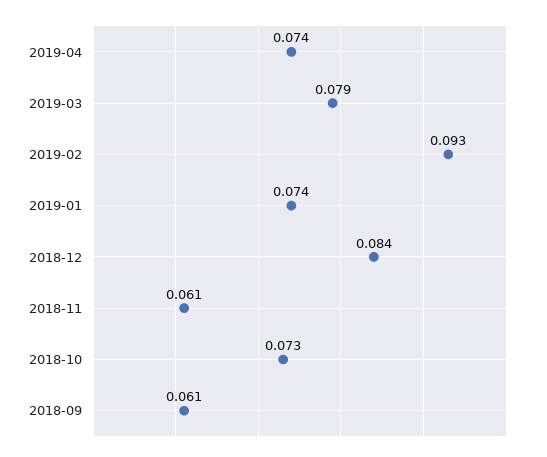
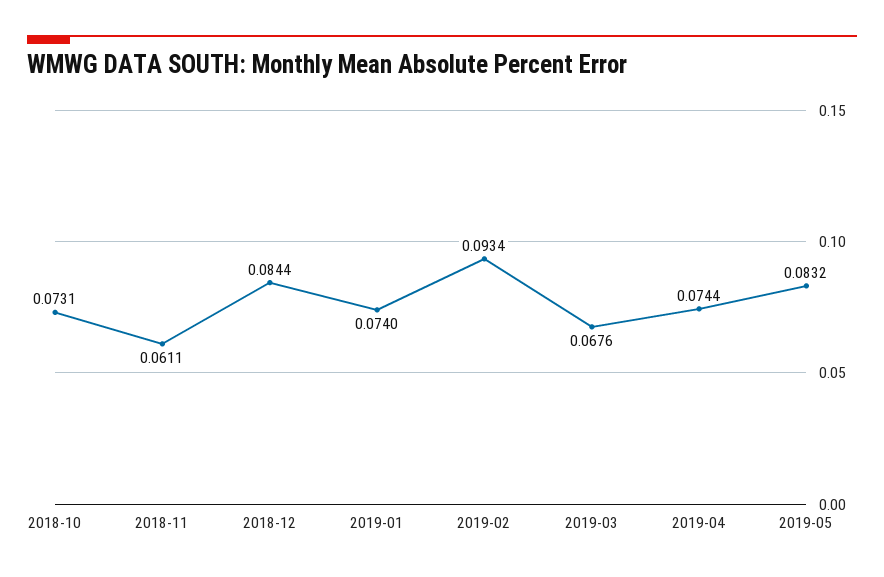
2019-03: 0.079 -> 0.0676
2018-09: 0.061 -> none
2019-05: none -> 0.0832

